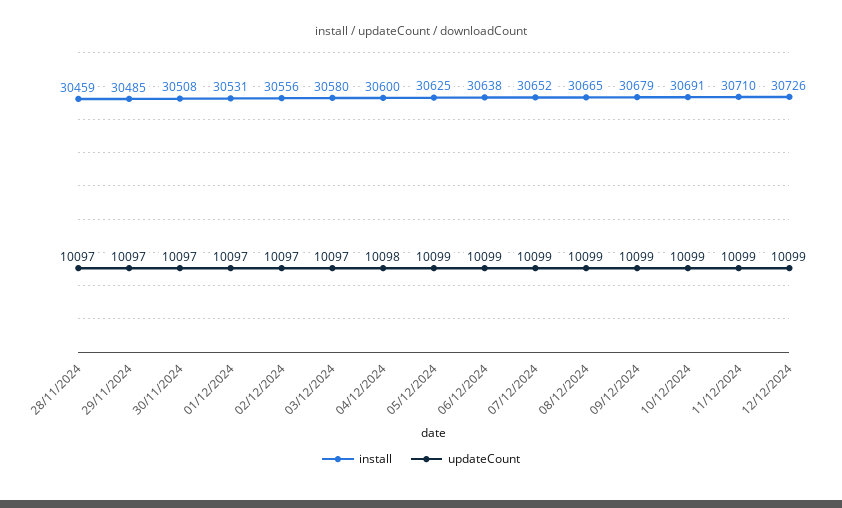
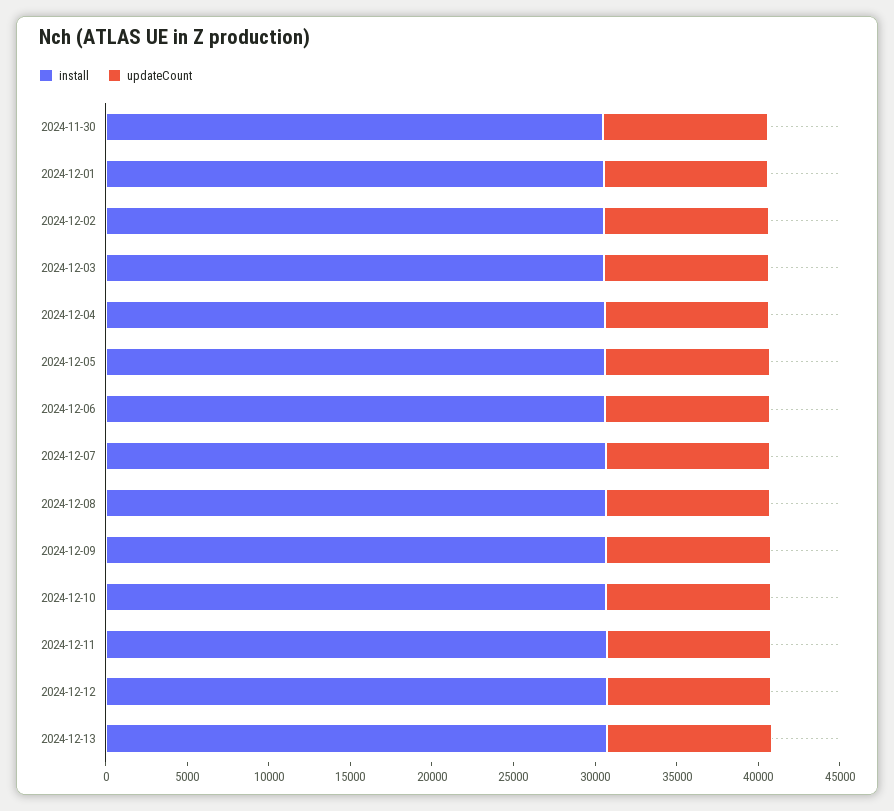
install, 28/11/2024: 30459 -> none
updateCount, 28/11/2024: 10097 -> none
install, 29/11/2024: 30485 -> none
updateCount, 29/11/2024: 10097 -> none
install, 2024-12-13: none -> 31000
updateCount, 2024-12-13: none -> 10000

